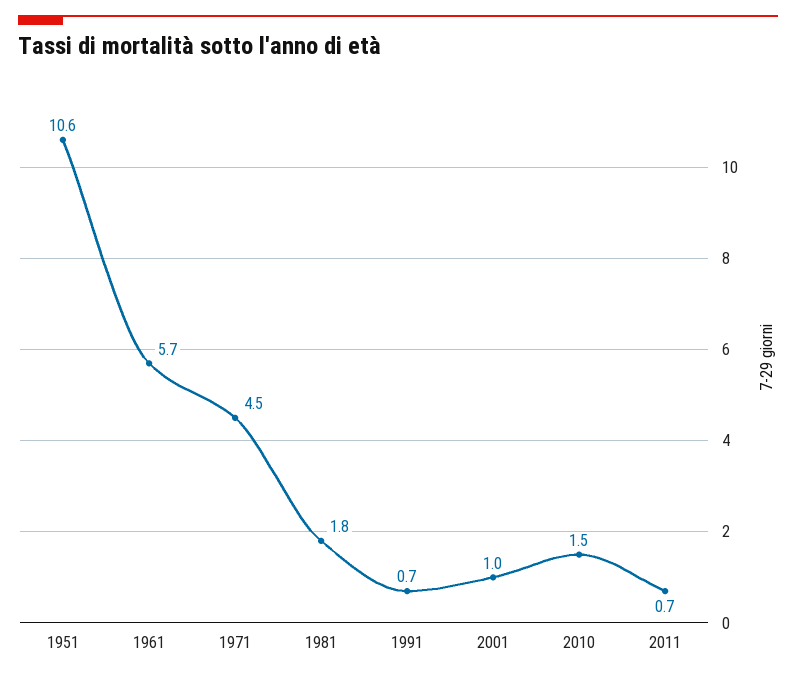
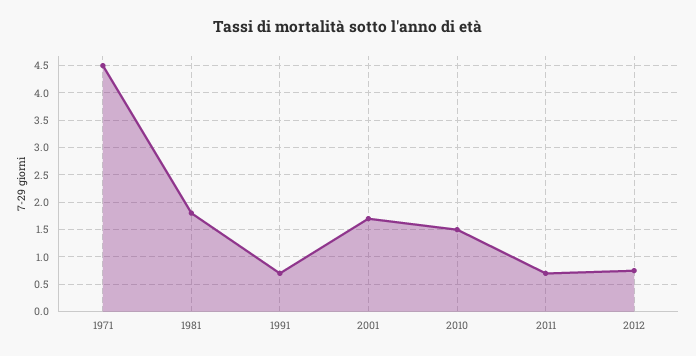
1951: 10.6 -> none
1961: 5.7 -> none
2001: 1 -> 1.75
2012: none -> 0.75

